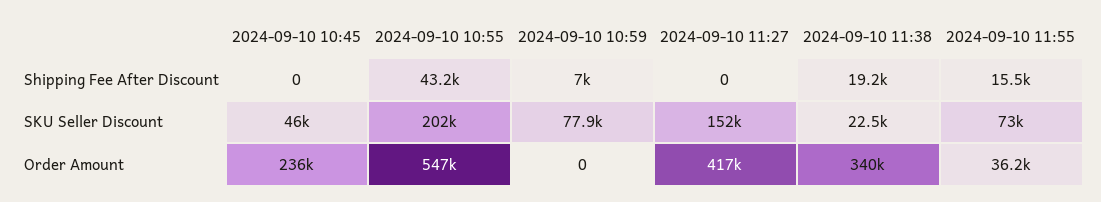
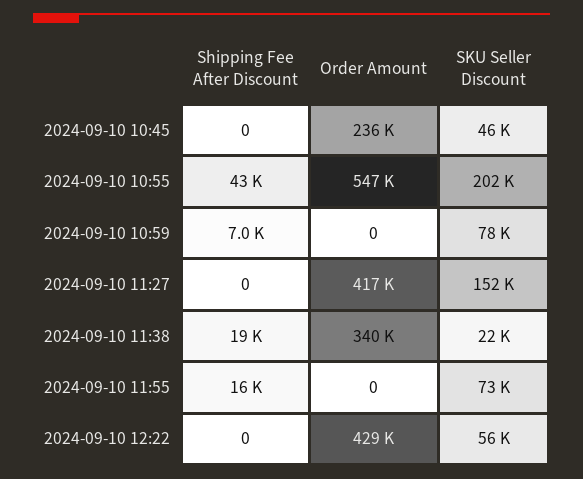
2024-09-10 11:55, Order Amount: 36200 -> 0
2024-09-10 12:22, Shipping Fee After Discount: none -> 0
2024-09-10 12:22, Order Amount: none -> 429000
2024-09-10 12:22, SKU Seller Discount: none -> 56000

